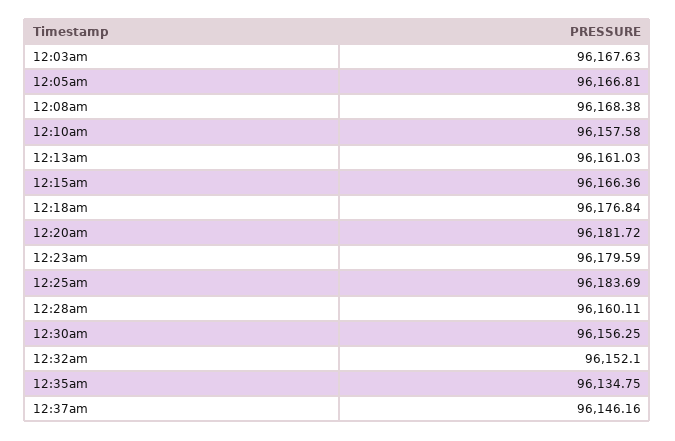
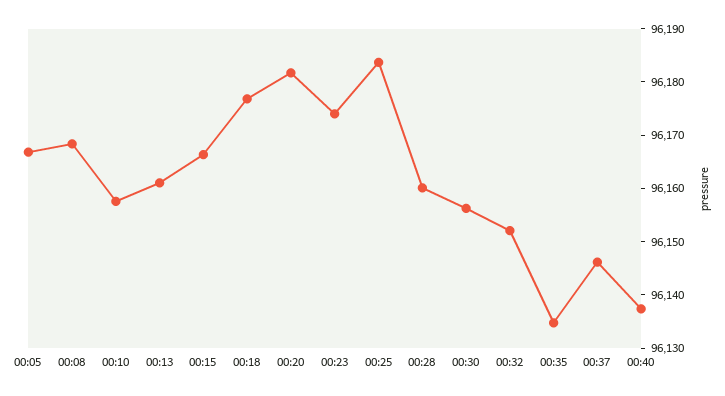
12:03am: 96167.63 -> none
12:23am: 96179.59 -> 96174
00:40: none -> 96138

